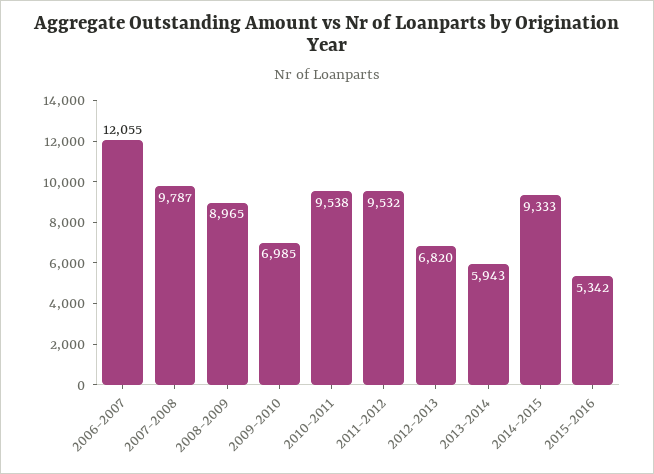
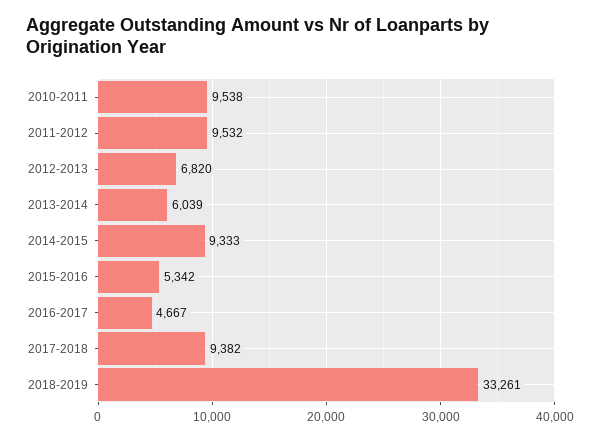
2006-2007: 12055 -> none
2007-2008: 9787 -> none
2008-2009: 8965 -> none
2009-2010: 6985 -> none
2013-2014: 5943 -> 6039
2016-2017: none -> 4667
2017-2018: none -> 9382
2018-2019: none -> 33261

